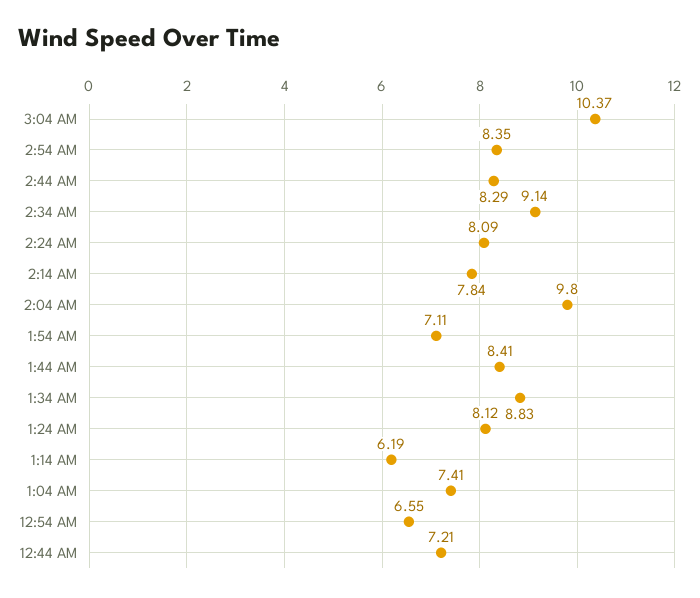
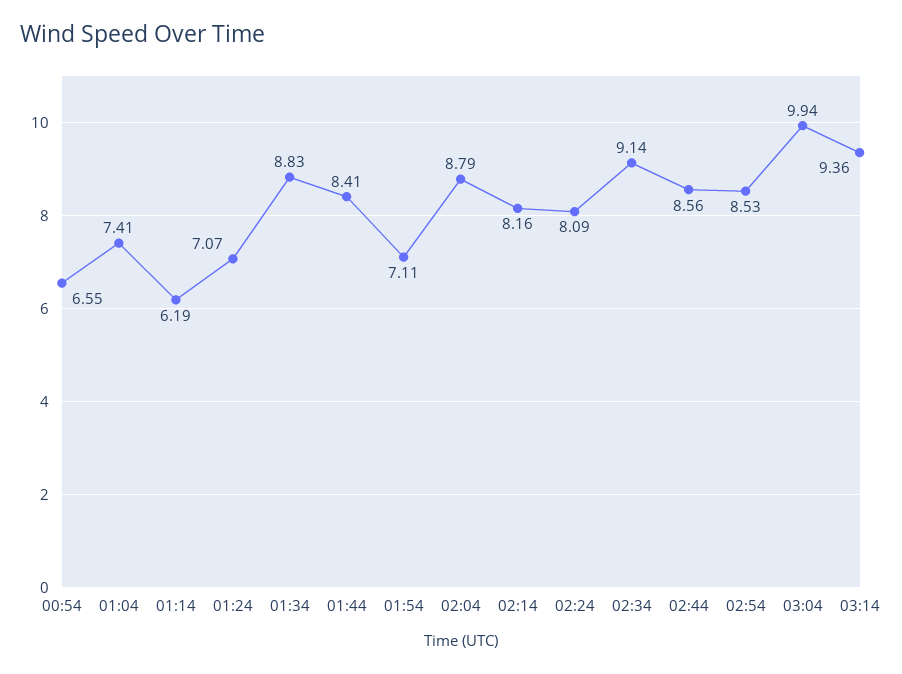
3:04 AM: 10.37 -> 9.94
2:54 AM: 8.35 -> 8.53
2:44 AM: 8.29 -> 8.56
2:14 AM: 7.84 -> 8.16
2:04 AM: 9.8 -> 8.79
1:24 AM: 8.12 -> 7.07
12:44 AM: 7.21 -> none
03:14: none -> 9.36

